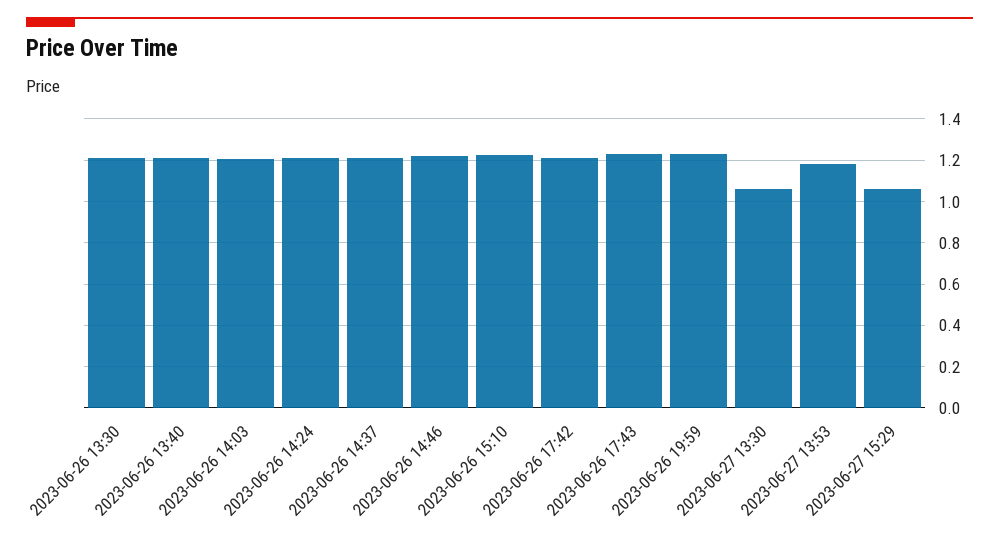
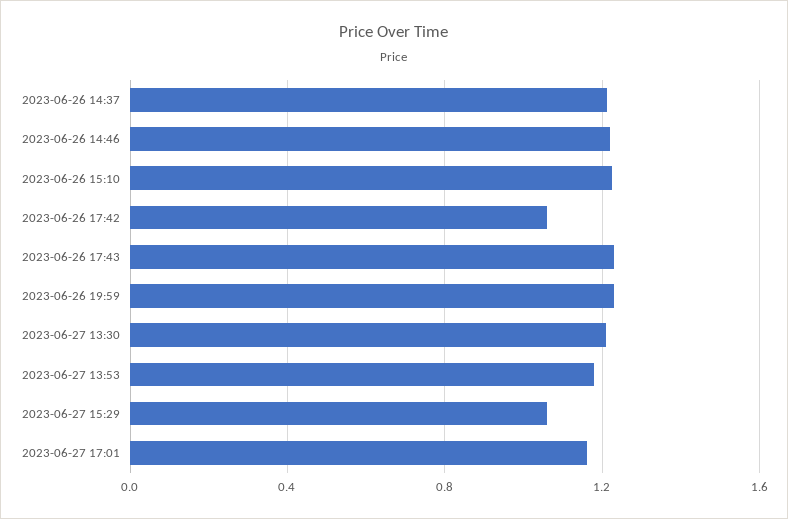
2023-06-26 13:30: 1.2 -> none
2023-06-26 13:40: 1.2 -> none
2023-06-26 14:03: 1.2 -> none
2023-06-26 14:24: 1.2 -> none
2023-06-26 17:42: 1.2 -> 1.05
2023-06-27 13:30: 1.05 -> 1.2
2023-06-27 17:01: none -> 1.15

